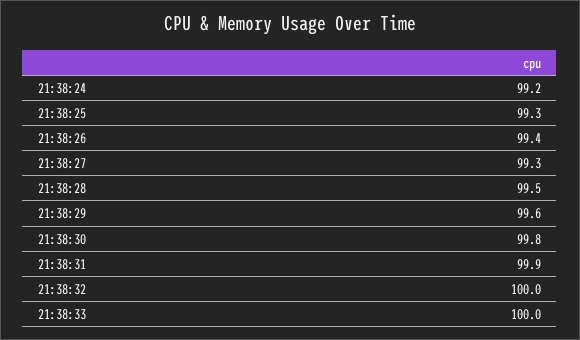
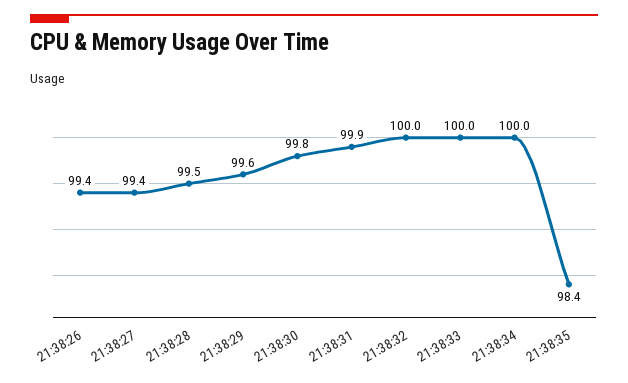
21:38:24: 99.2 -> none
21:38:25: 99.3 -> none
21:38:27: 99.3 -> 99.4
21:38:34: none -> 100
21:38:35: none -> 98.4

